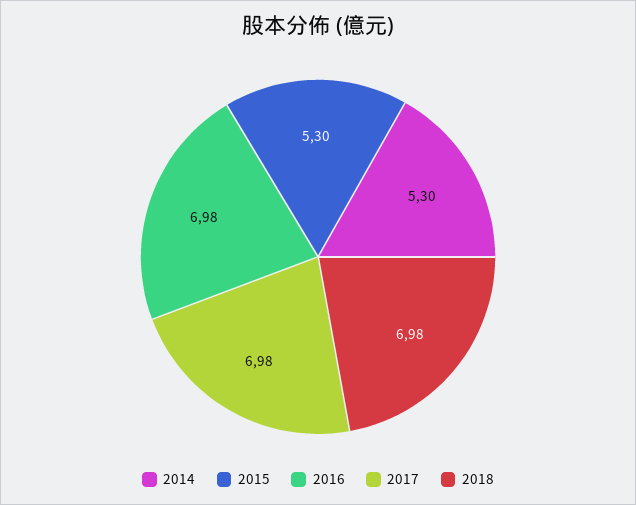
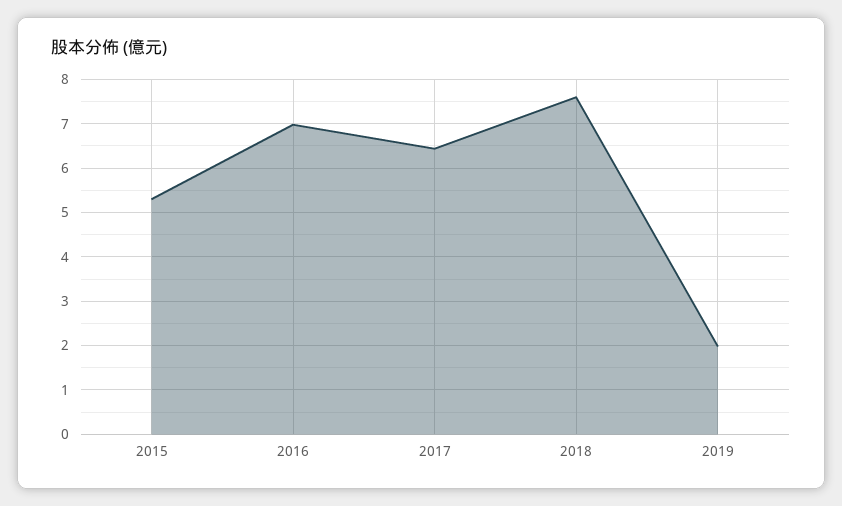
2014: 5.3 -> none
2017: 6.98 -> 6.4
2018: 6.98 -> 7.6
2019: none -> 2

